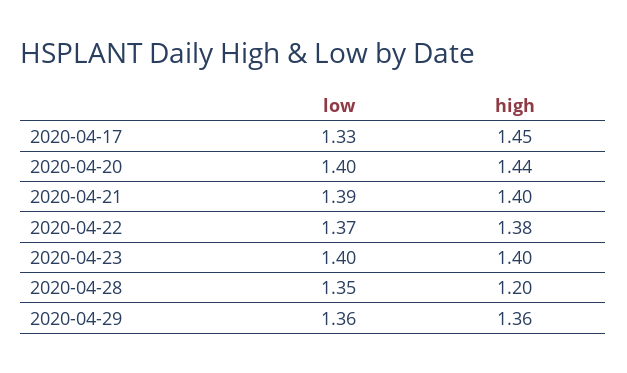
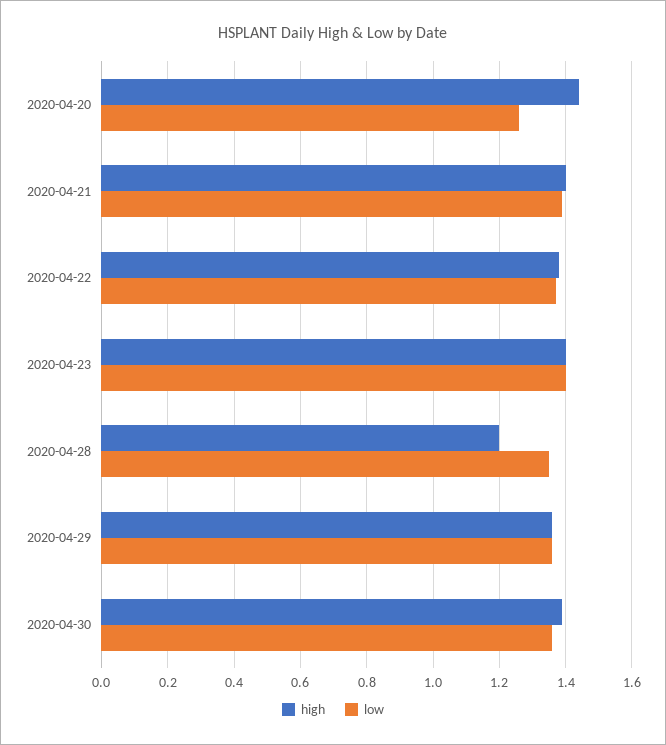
low, 2020-04-17: 1.33 -> none
high, 2020-04-17: 1.45 -> none
low, 2020-04-20: 1.4 -> 1.25
high, 2020-04-30: none -> 1.4
low, 2020-04-30: none -> 1.35

